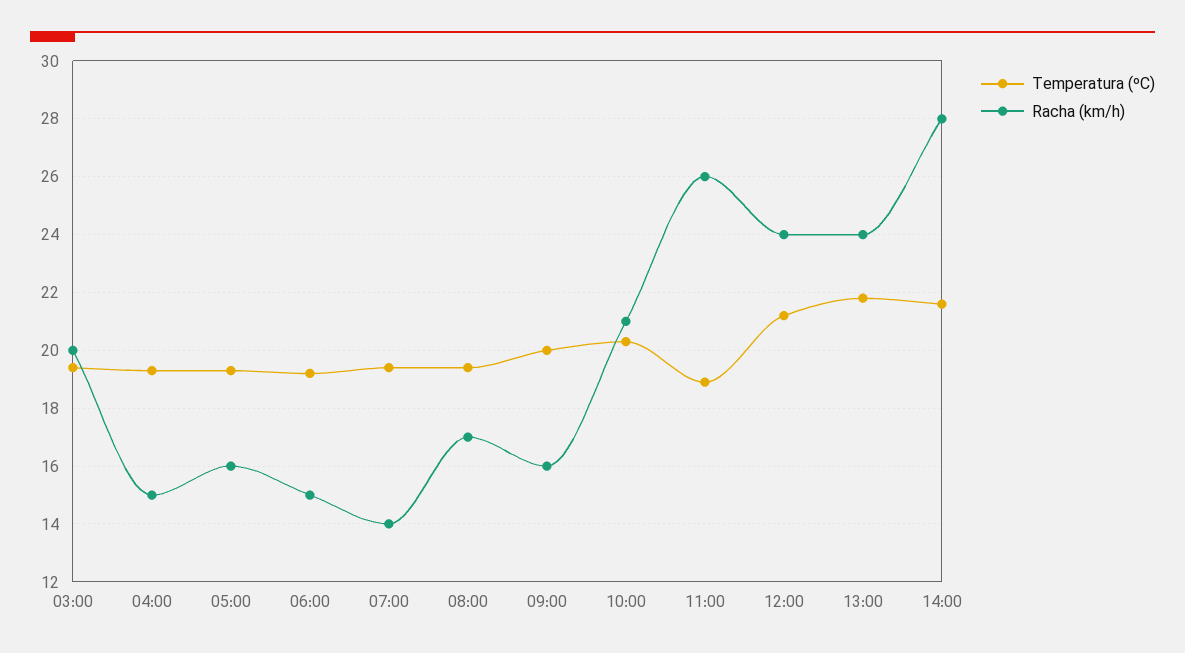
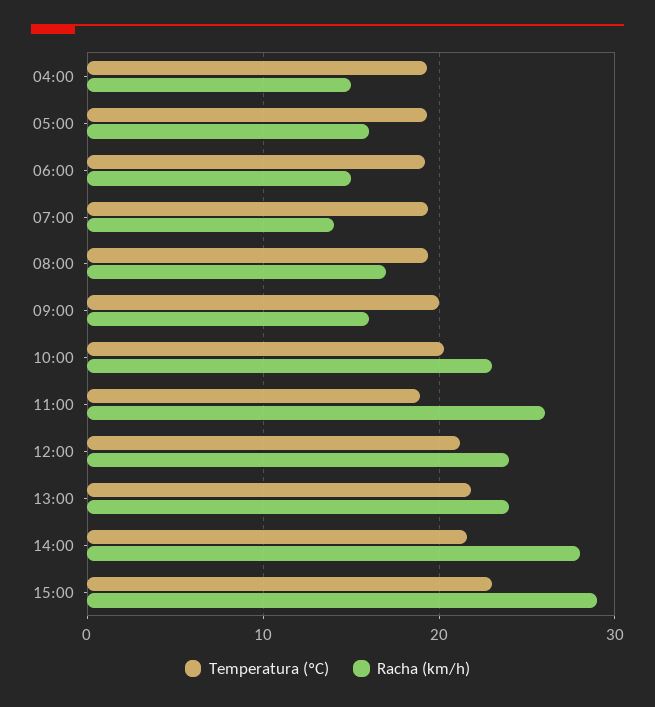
Temperatura (ºC), 03:00: 19.5 -> none
Racha (km/h), 03:00: 20 -> none
Racha (km/h), 10:00: 21 -> 23
Temperatura (ºC), 15:00: none -> 23
Racha (km/h), 15:00: none -> 29

